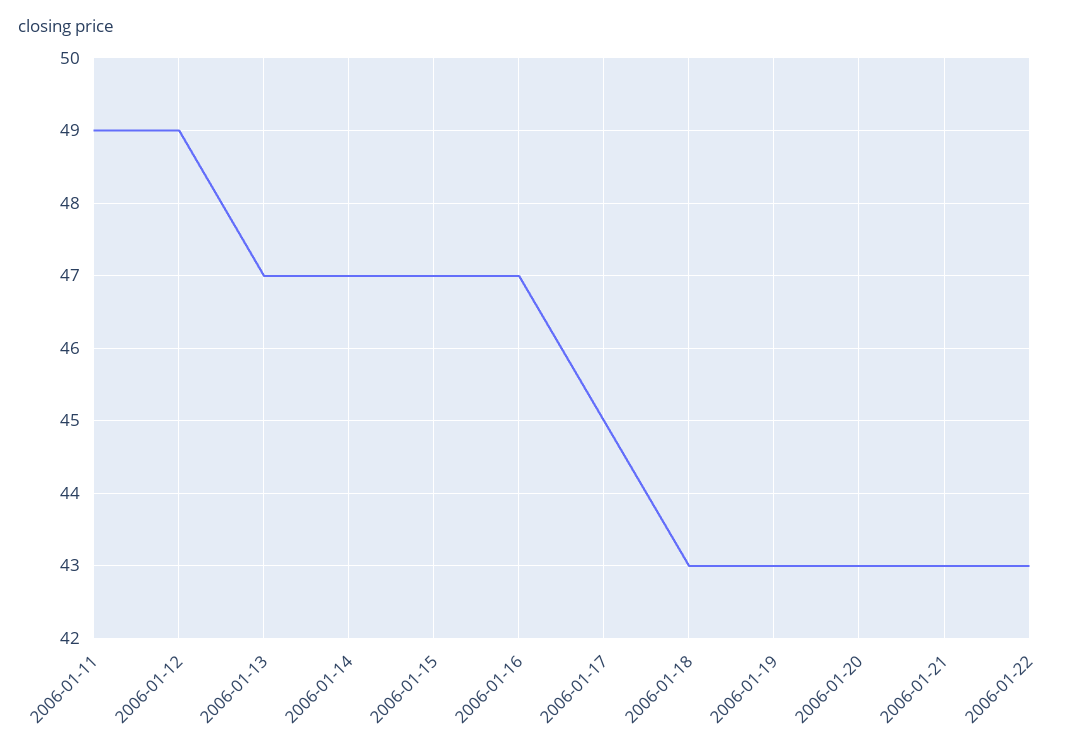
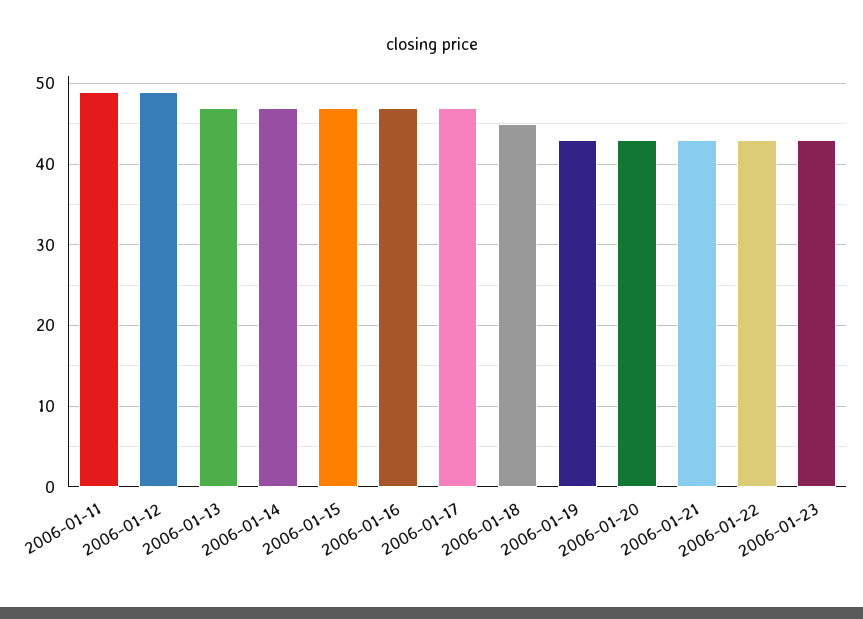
2006-01-17: 45 -> 47
2006-01-18: 43 -> 45
2006-01-23: none -> 43

